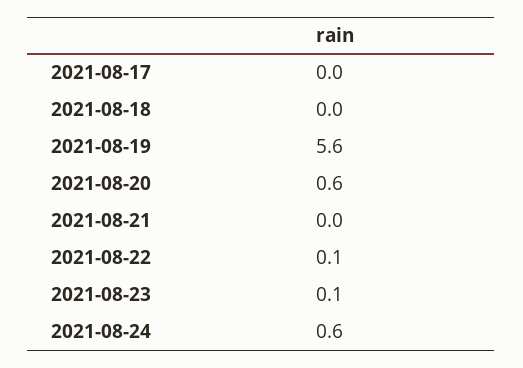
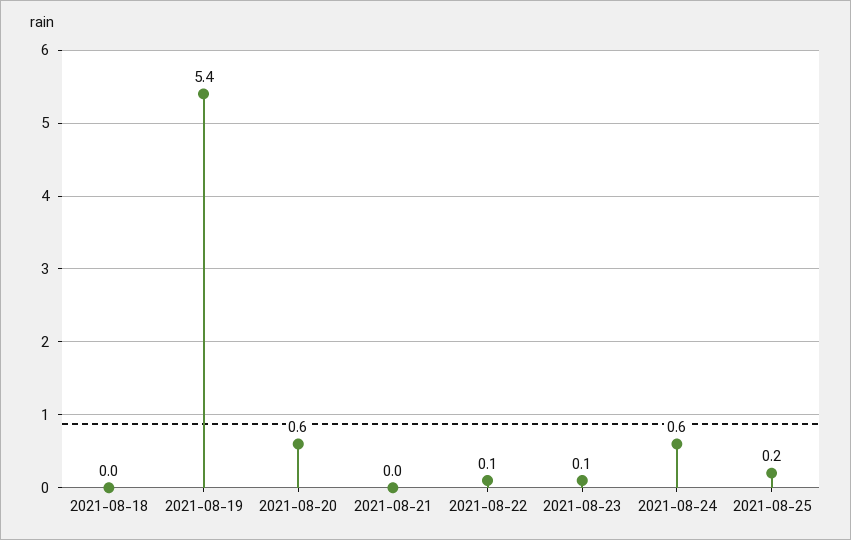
2021-08-17: 0 -> none
2021-08-19: 5.6 -> 5.4
2021-08-25: none -> 0.2

